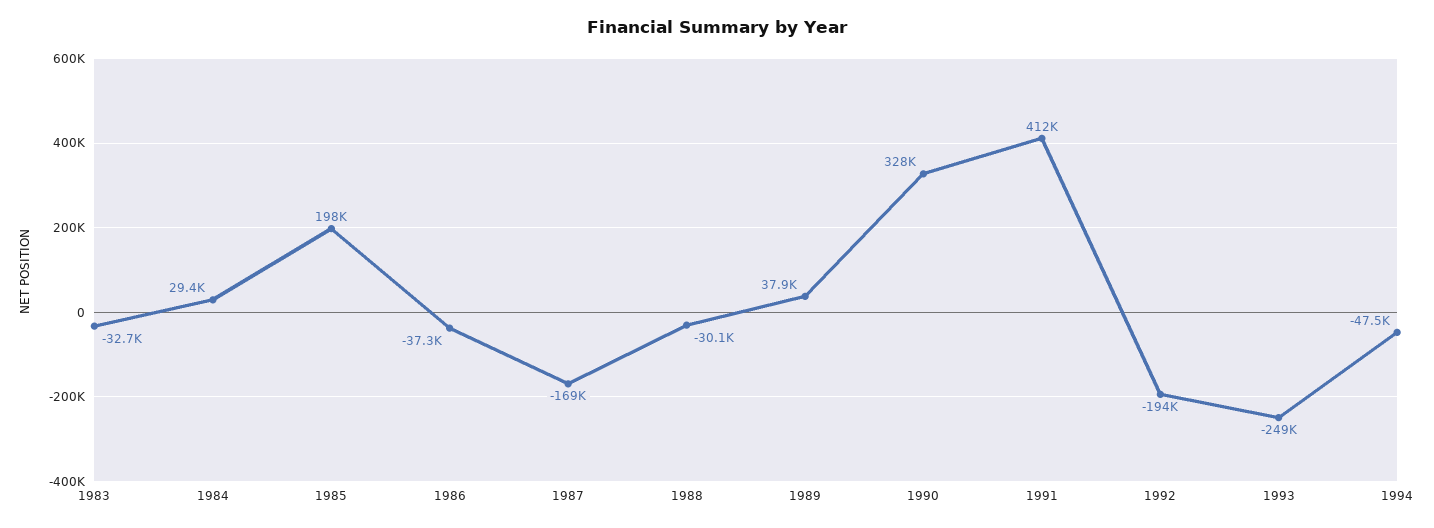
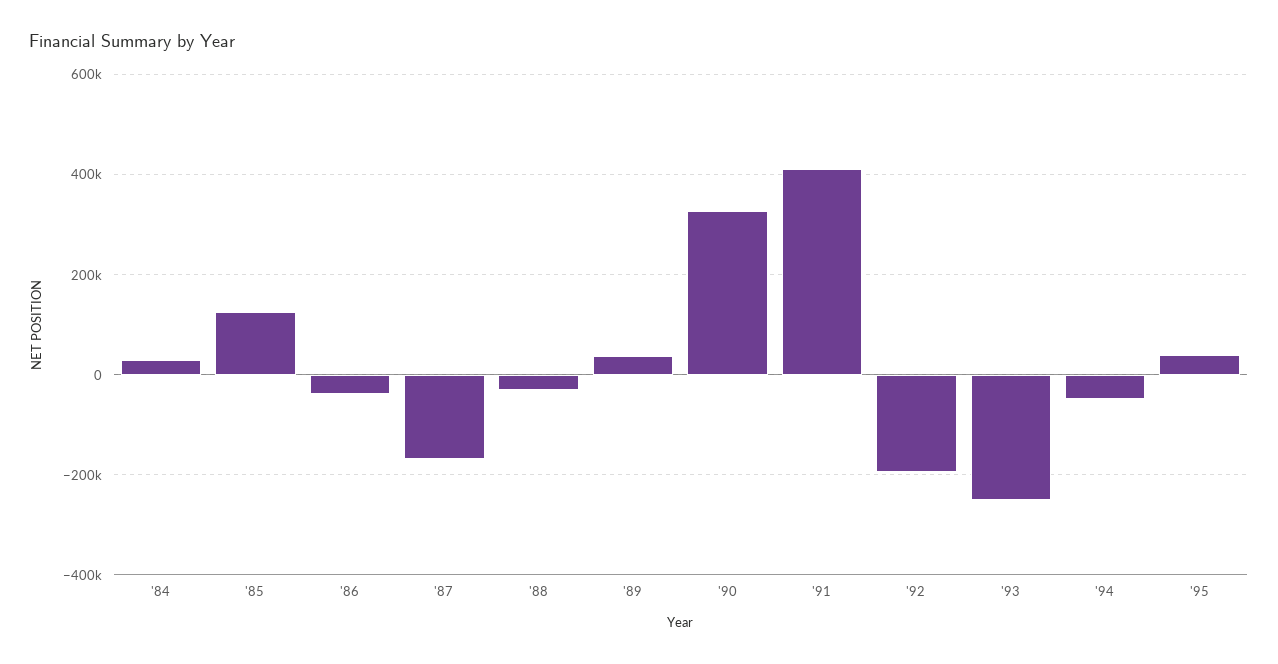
1983: -32700 -> none
1985: 198000 -> 120000
'95: none -> 40000

